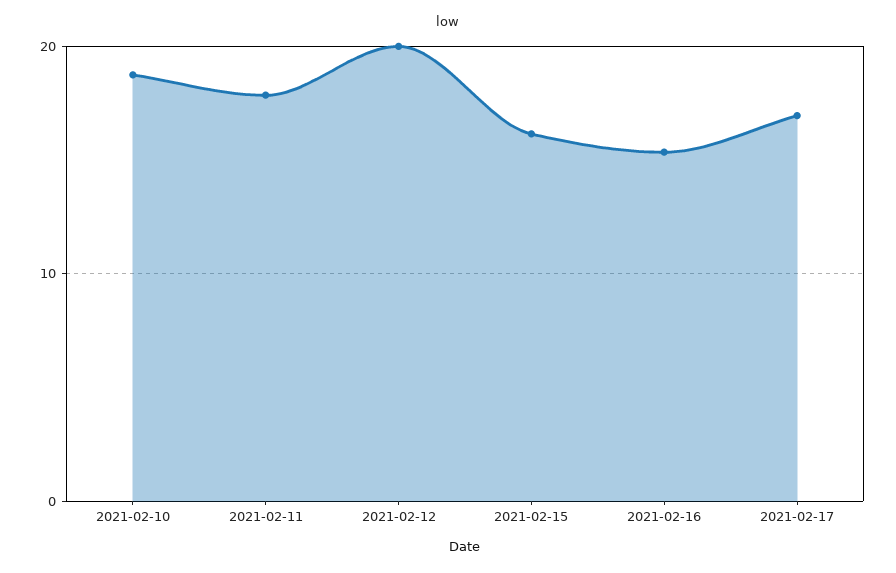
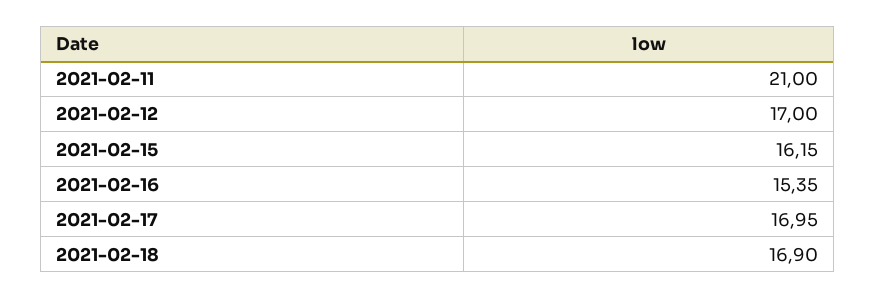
2021-02-10: 19 -> none
2021-02-11: 18 -> 21
2021-02-12: 20 -> 17
2021-02-18: none -> 16.9

